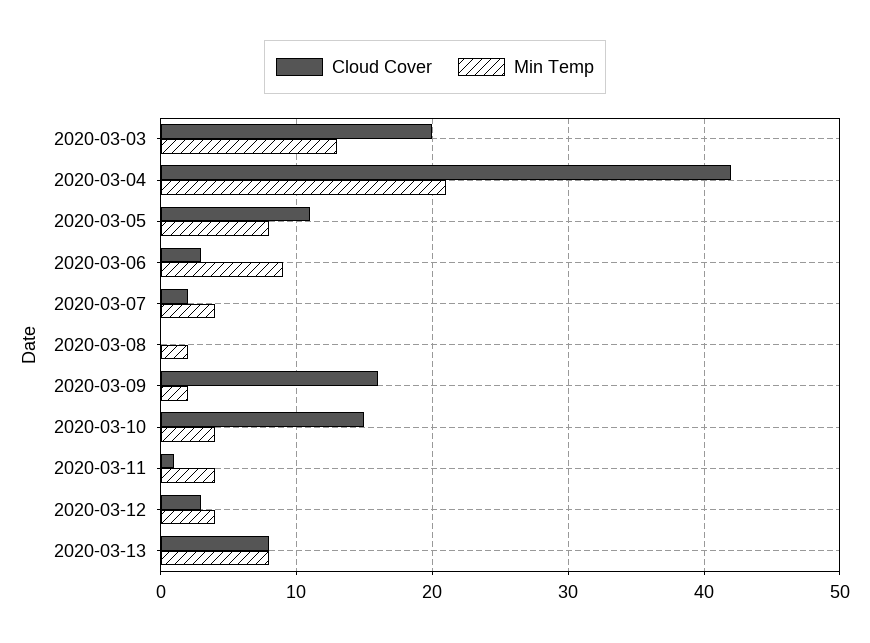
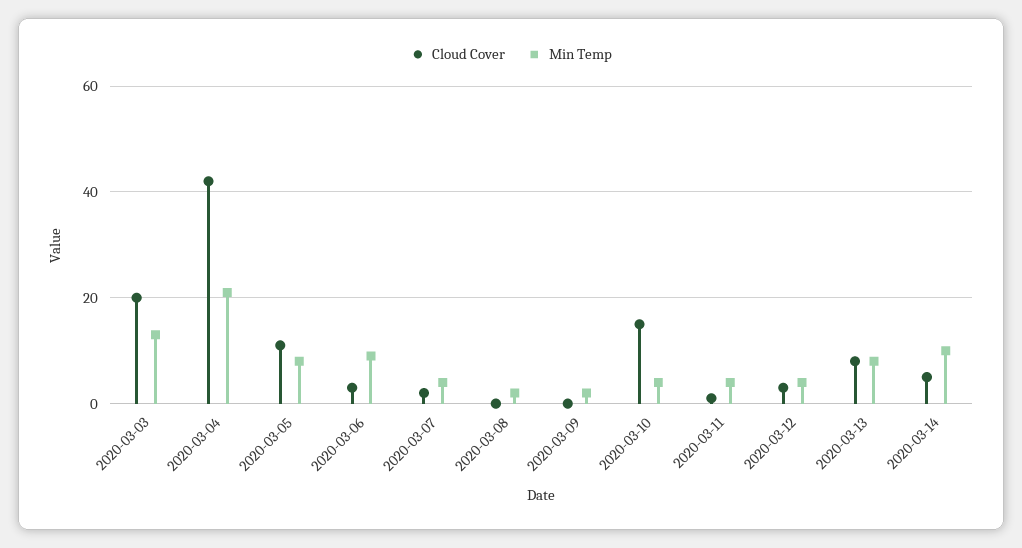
Cloud Cover, 2020-03-09: 16 -> 0
Cloud Cover, 2020-03-14: none -> 5
Min Temp, 2020-03-14: none -> 10

